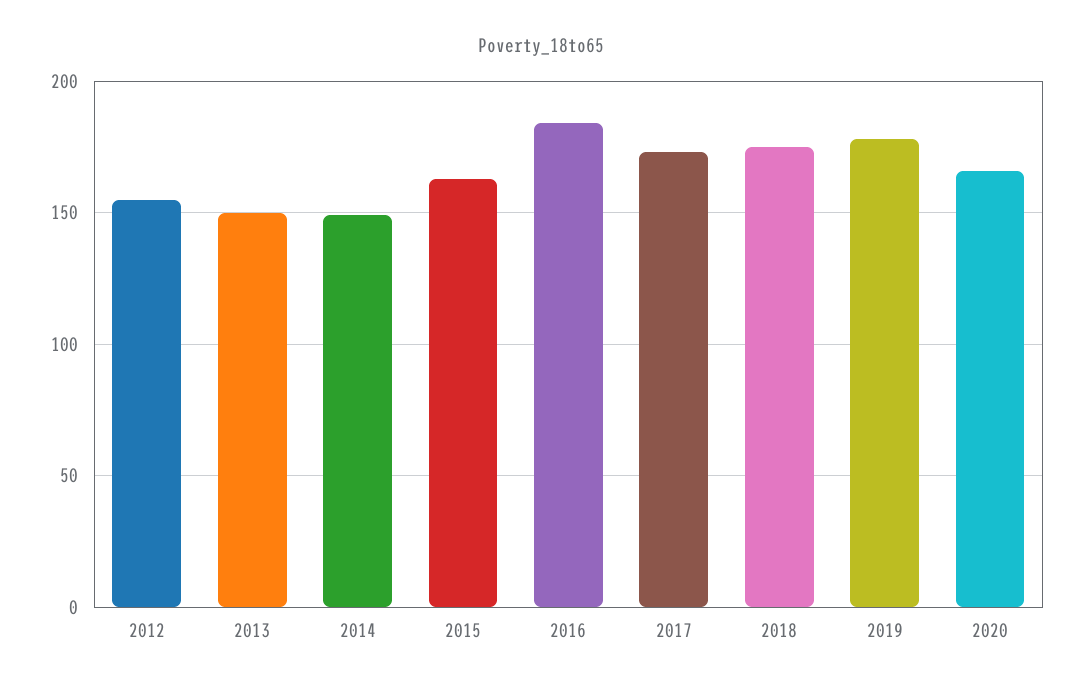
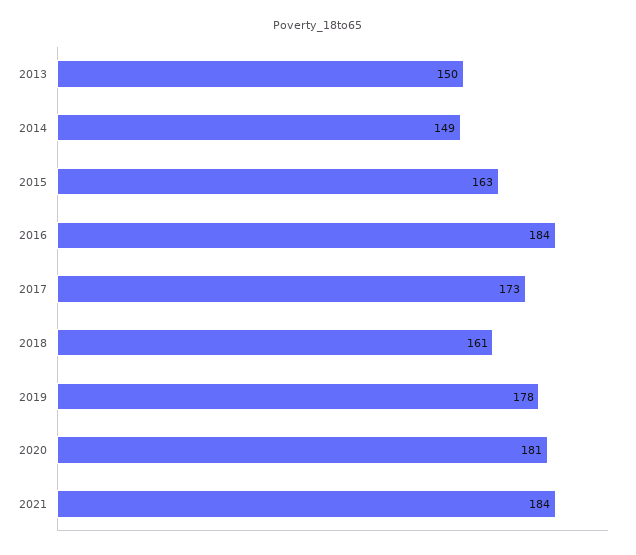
2012: 155 -> none
2018: 175 -> 161
2020: 165 -> 181
2021: none -> 184

